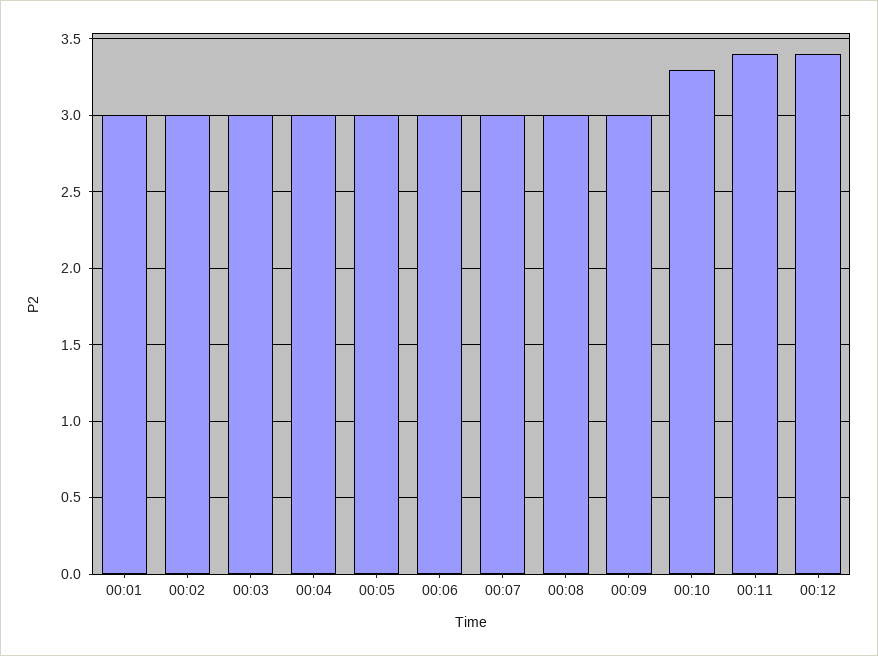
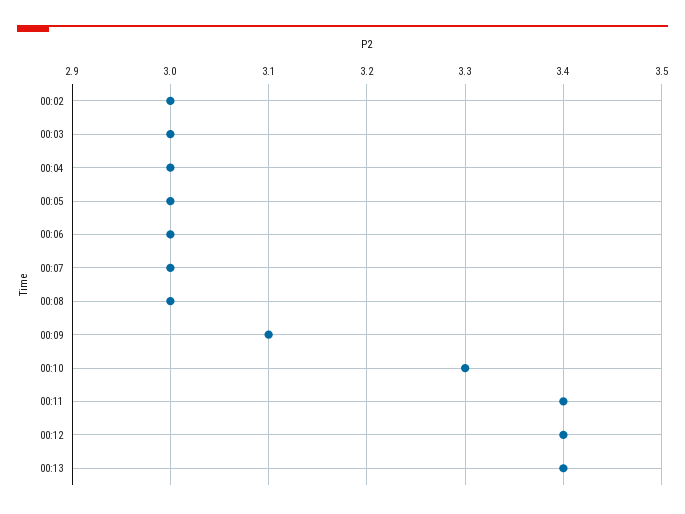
00:01: 3 -> none
00:09: 3 -> 3.1
00:13: none -> 3.4

